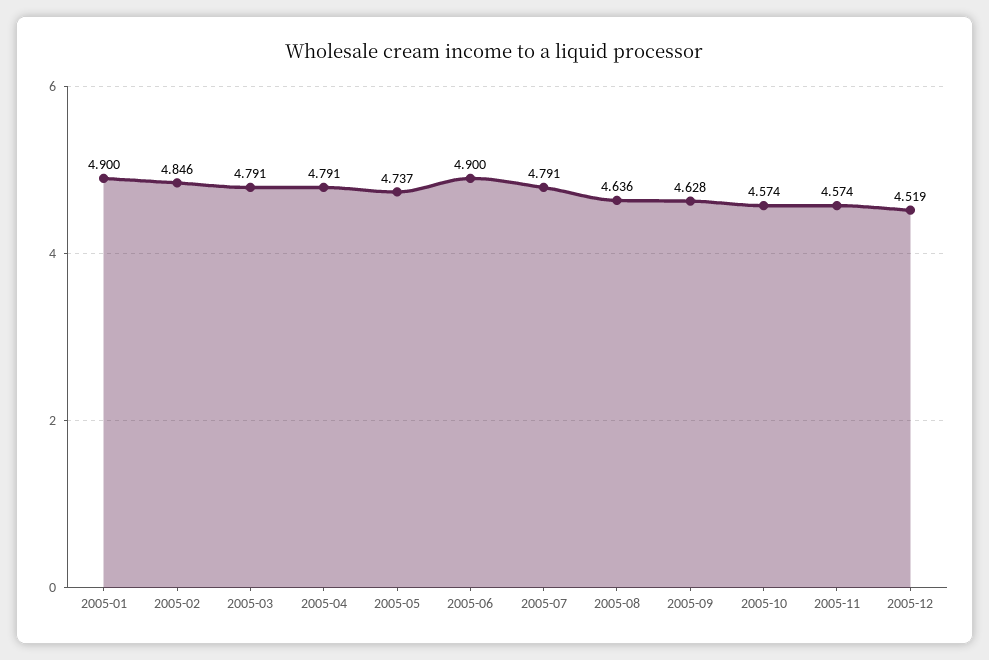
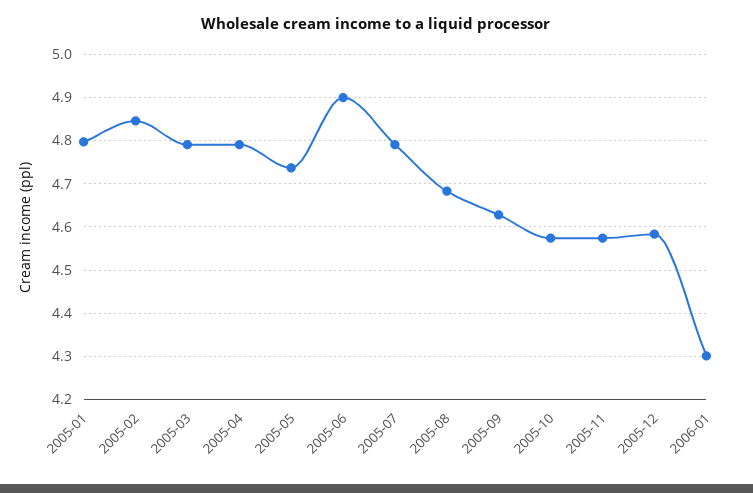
2005-01: 4.9 -> 4.8
2005-08: 4.636 -> 4.68
2005-12: 4.519 -> 4.58
2006-01: none -> 4.3

